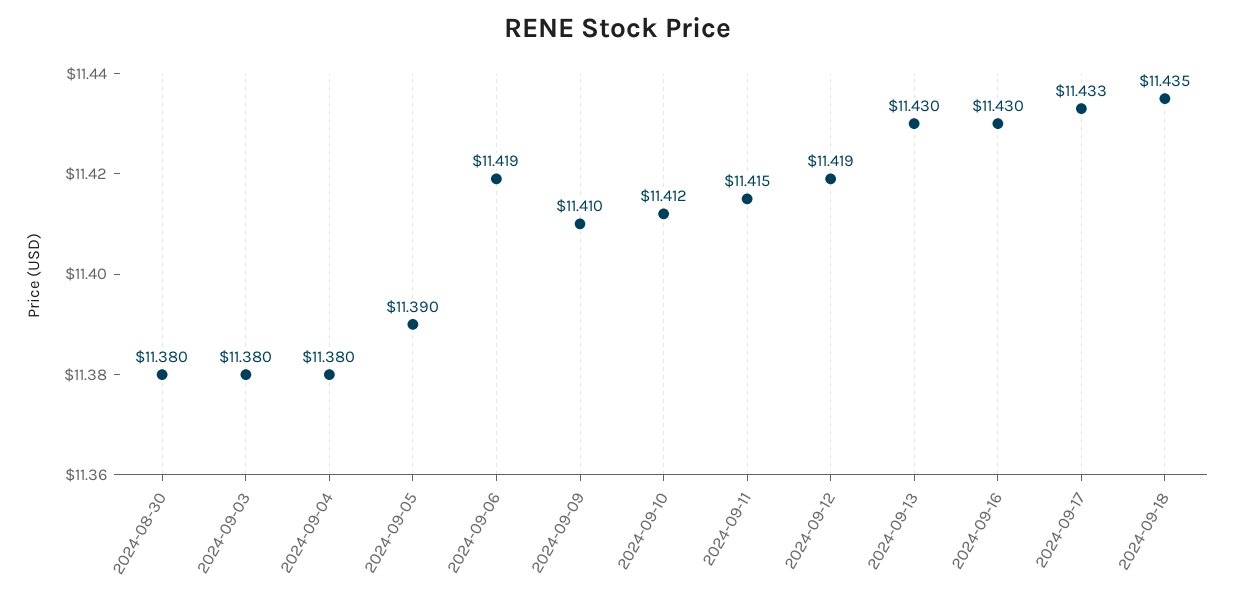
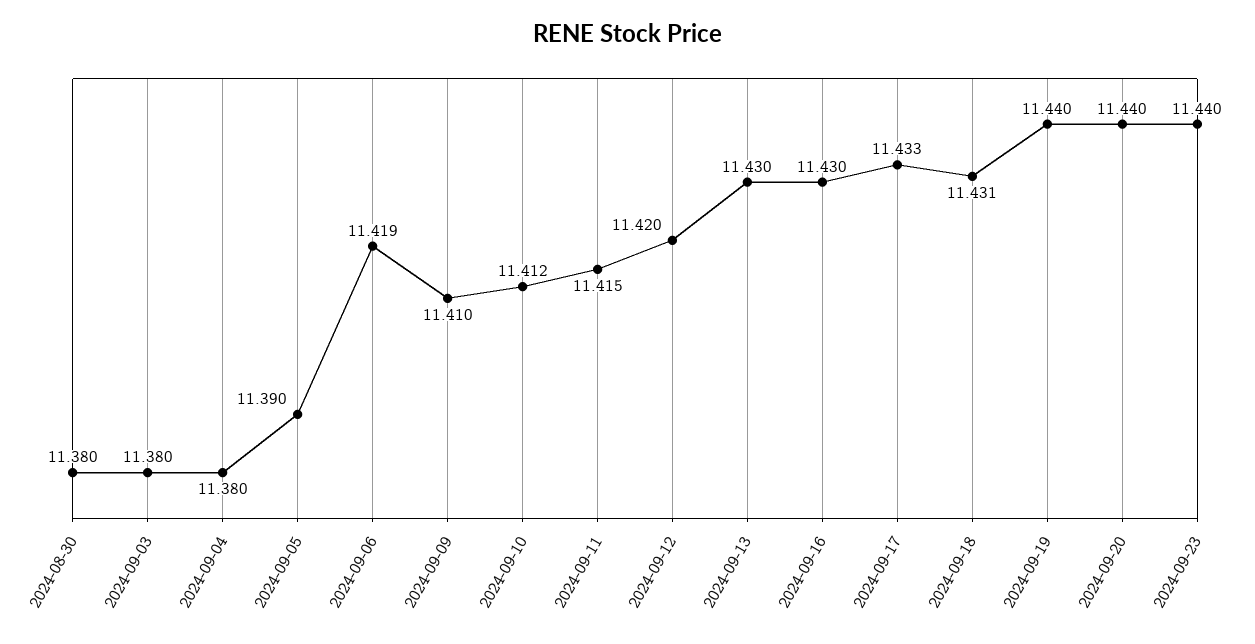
2024-09-12: 11.419 -> 11.42
2024-09-18: 11.435 -> 11.431
2024-09-19: none -> 11.44
2024-09-20: none -> 11.44
2024-09-23: none -> 11.44

